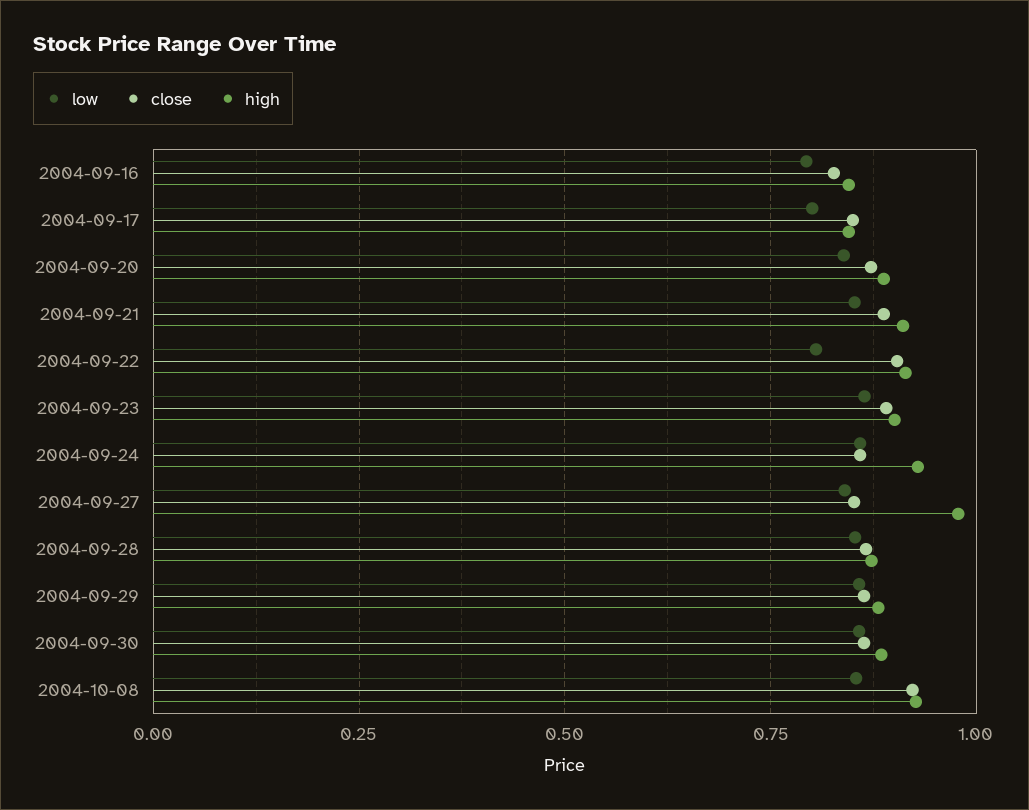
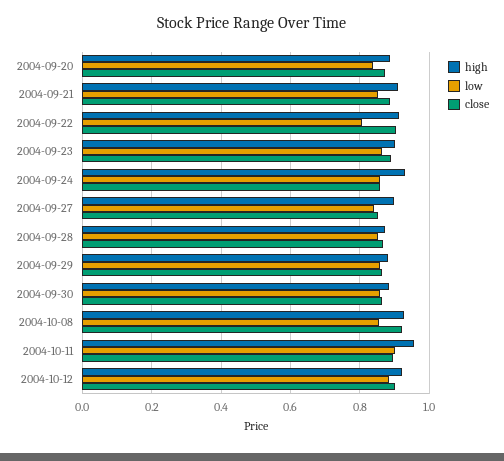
low, 2004-09-16: 0.8 -> none
close, 2004-09-16: 0.825 -> none
high, 2004-09-16: 0.85 -> none
low, 2004-09-17: 0.8 -> none
close, 2004-09-17: 0.85 -> none
high, 2004-09-17: 0.85 -> none
high, 2004-09-27: 0.975 -> 0.9
high, 2004-10-11: none -> 0.96
low, 2004-10-11: none -> 0.9
close, 2004-10-11: none -> 0.9
high, 2004-10-12: none -> 0.92
low, 2004-10-12: none -> 0.88
close, 2004-10-12: none -> 0.9

